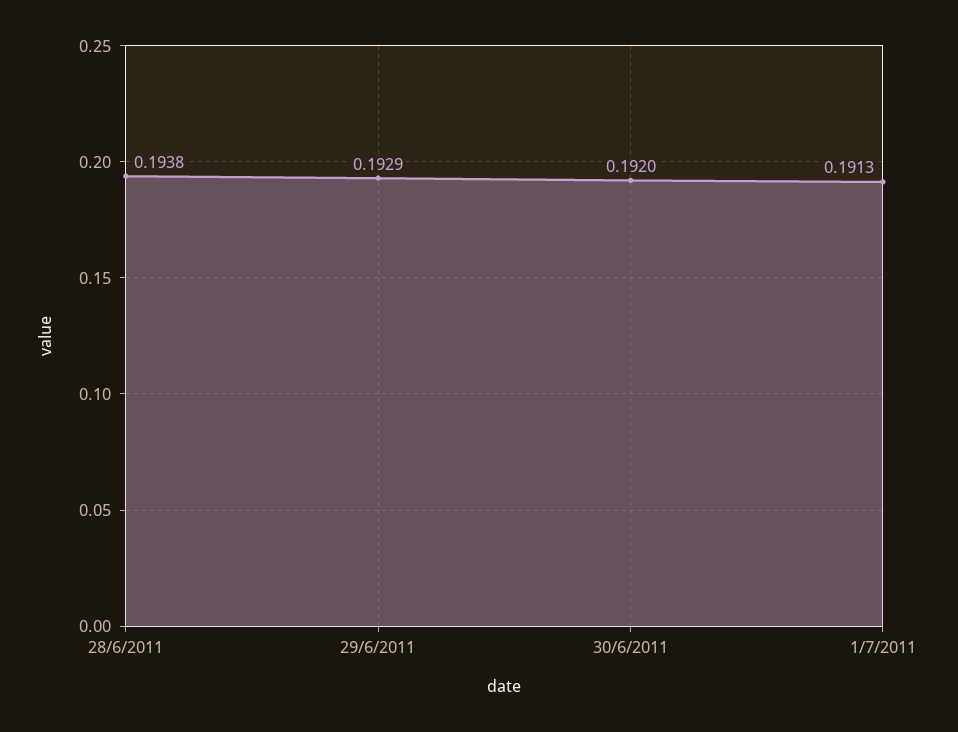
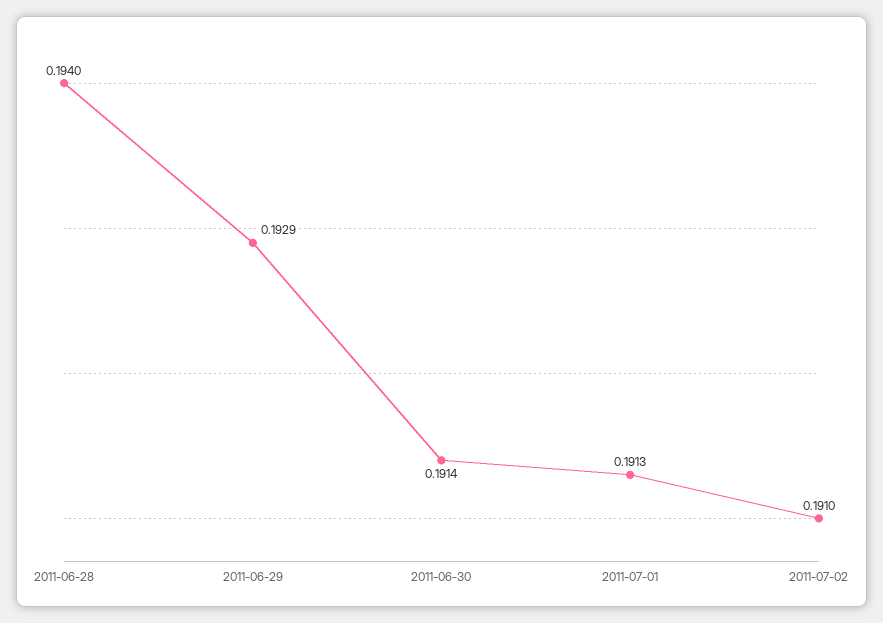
28/6/2011: 0.1938 -> 0.194
30/6/2011: 0.192 -> 0.1914
2011-07-02: none -> 0.191

